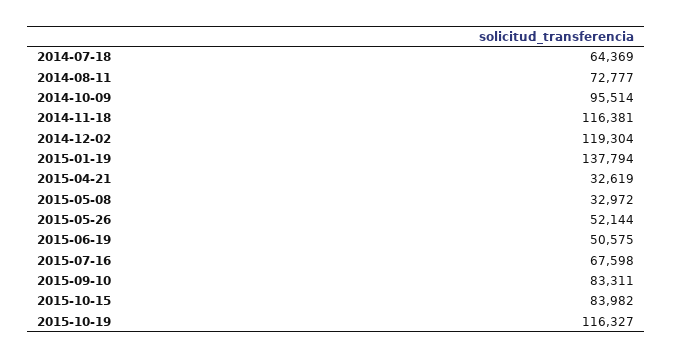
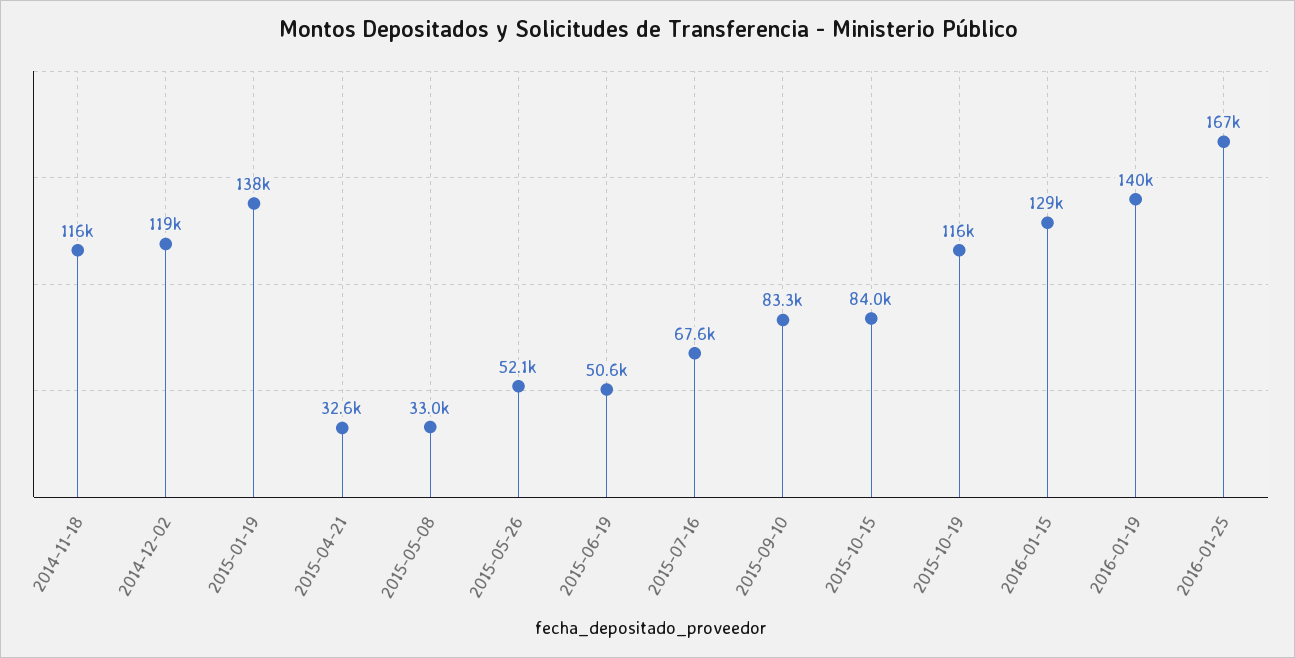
2014-07-18: 64369 -> none
2014-08-11: 72777 -> none
2014-10-09: 95514 -> none
2016-01-15: none -> 129000
2016-01-19: none -> 140000
2016-01-25: none -> 167000

